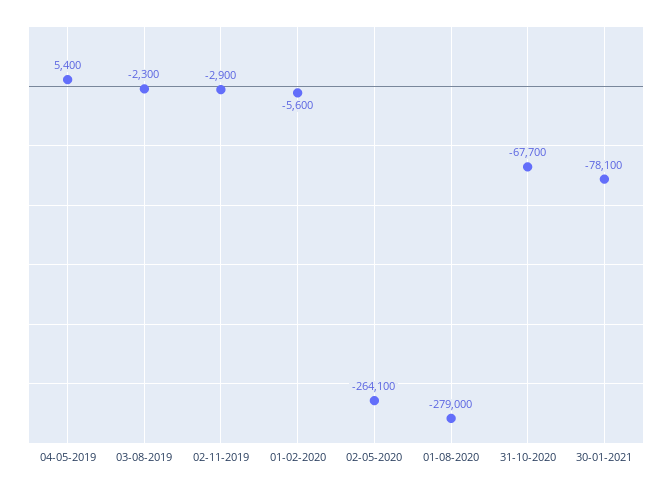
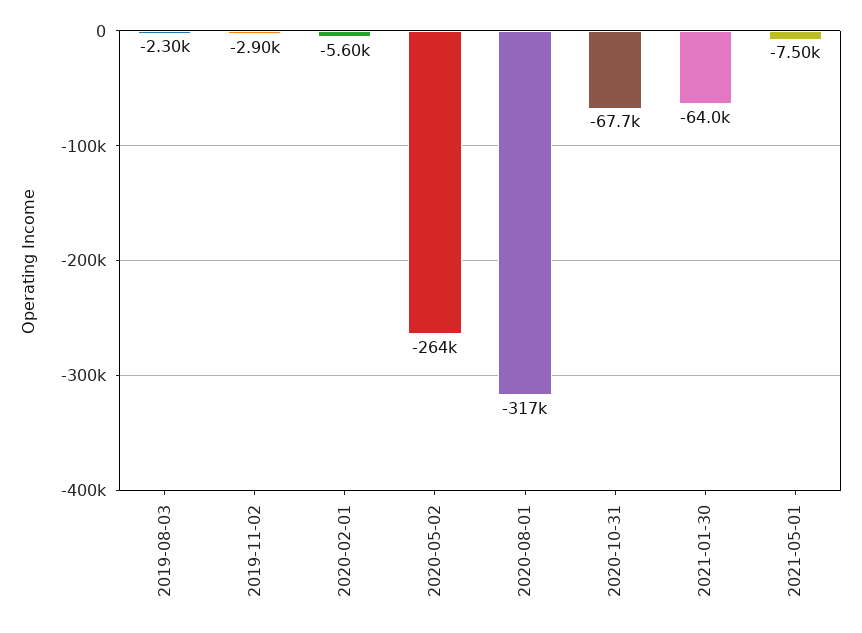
04-05-2019: 5400 -> none
01-08-2020: -279000 -> -317000
30-01-2021: -78100 -> -64000
2021-05-01: none -> -7500

